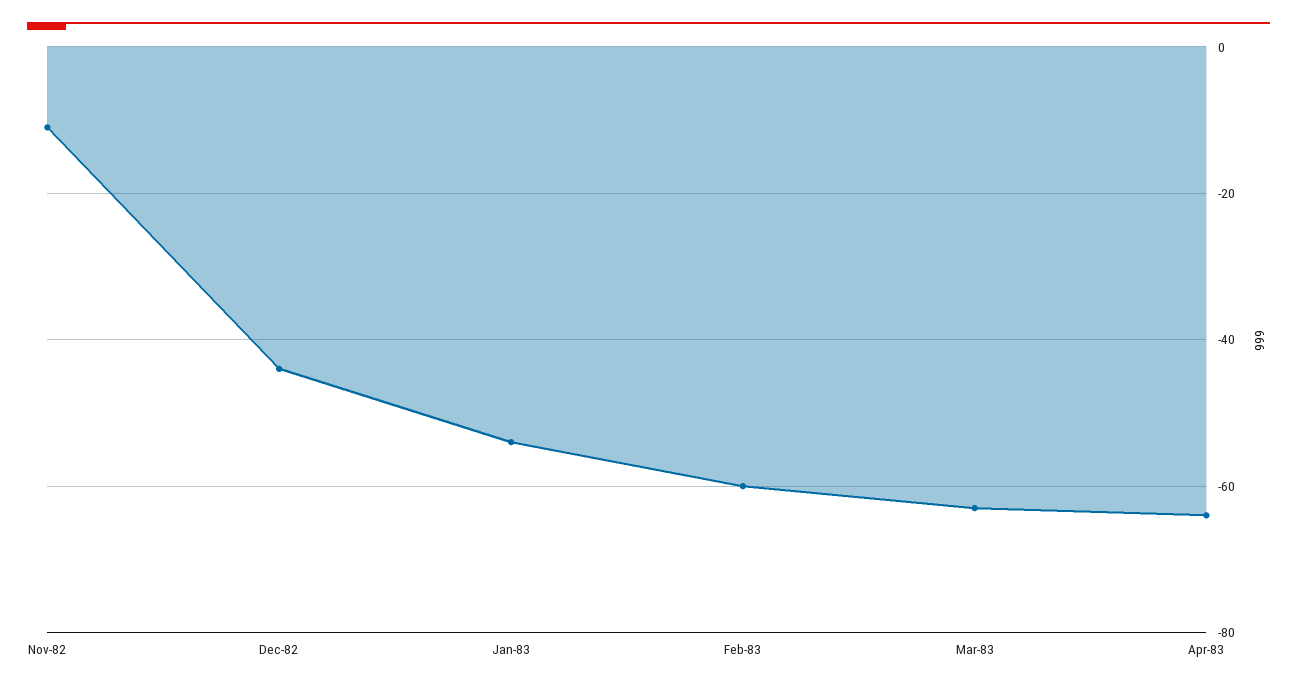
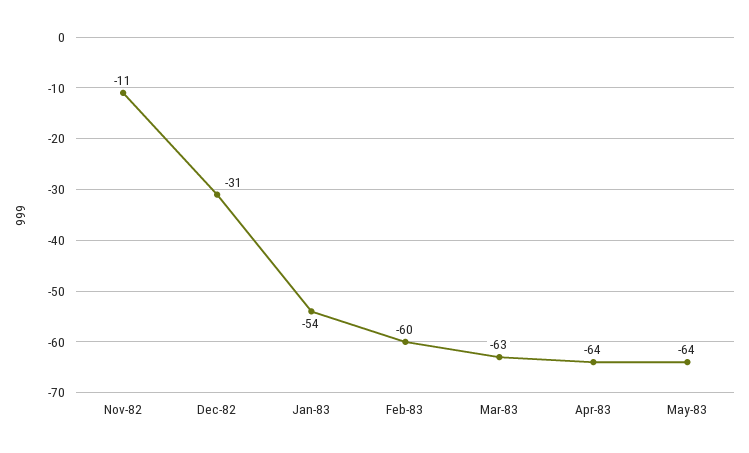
Dec-82: -45 -> -31
May-83: none -> -64

